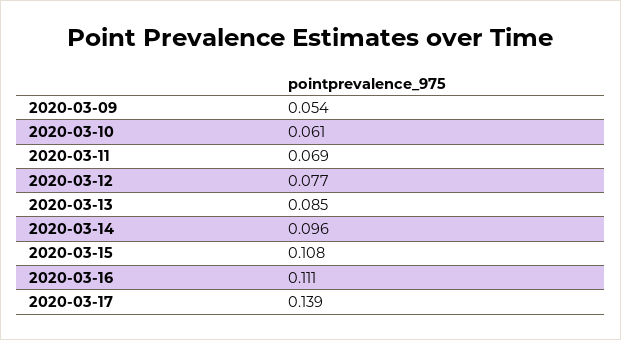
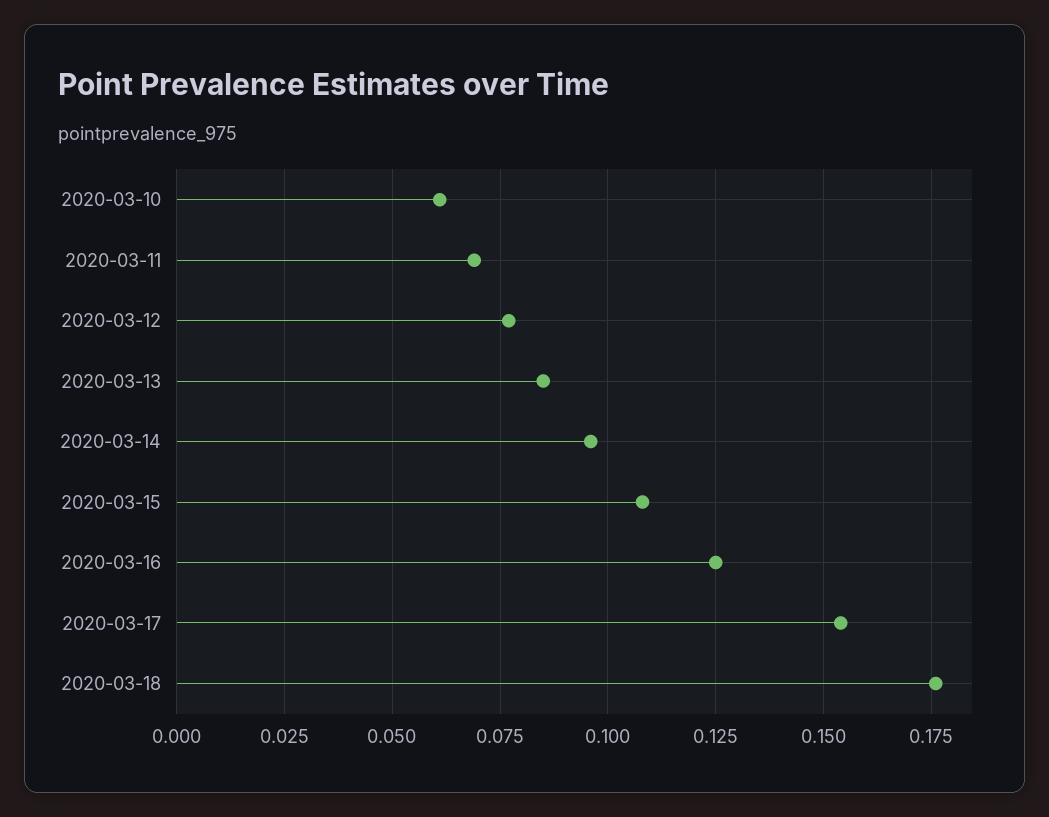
2020-03-09: 0.054 -> none
2020-03-16: 0.111 -> 0.125
2020-03-17: 0.139 -> 0.155
2020-03-18: none -> 0.175

